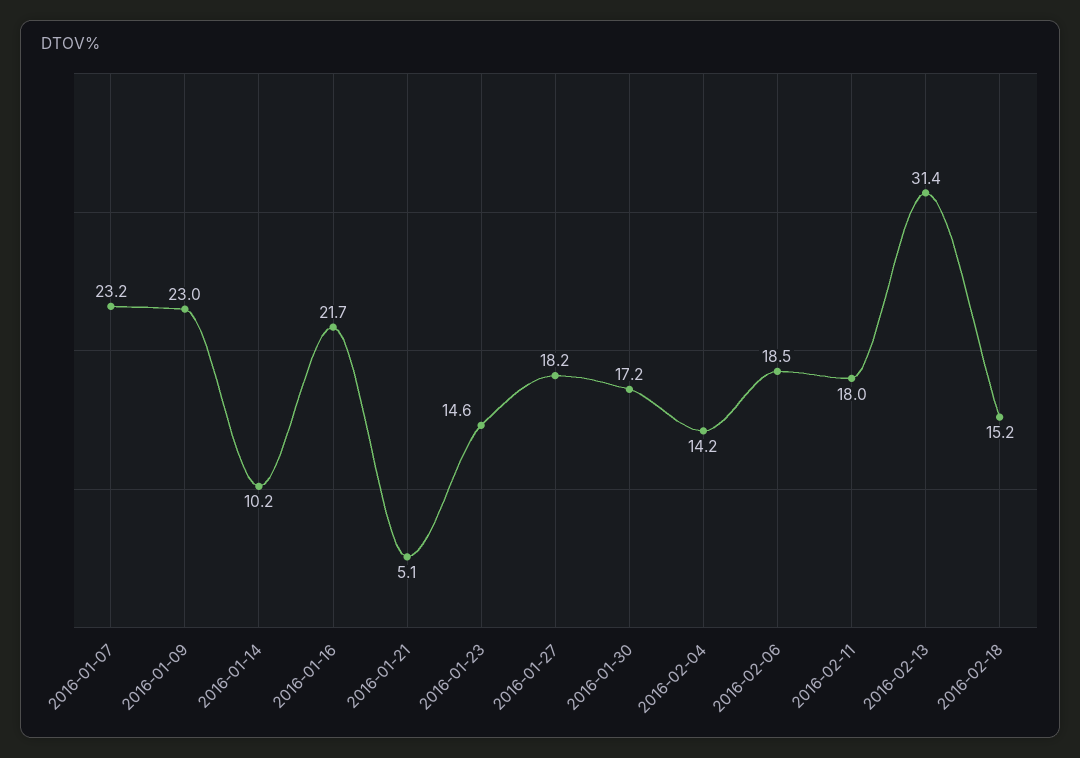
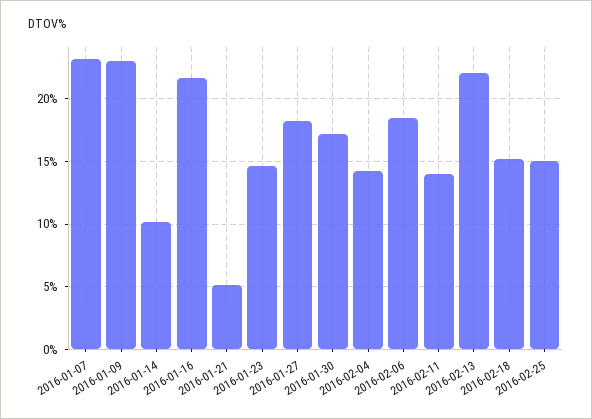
2016-02-11: 18 -> 14
2016-02-13: 31.4 -> 22
2016-02-25: none -> 15

